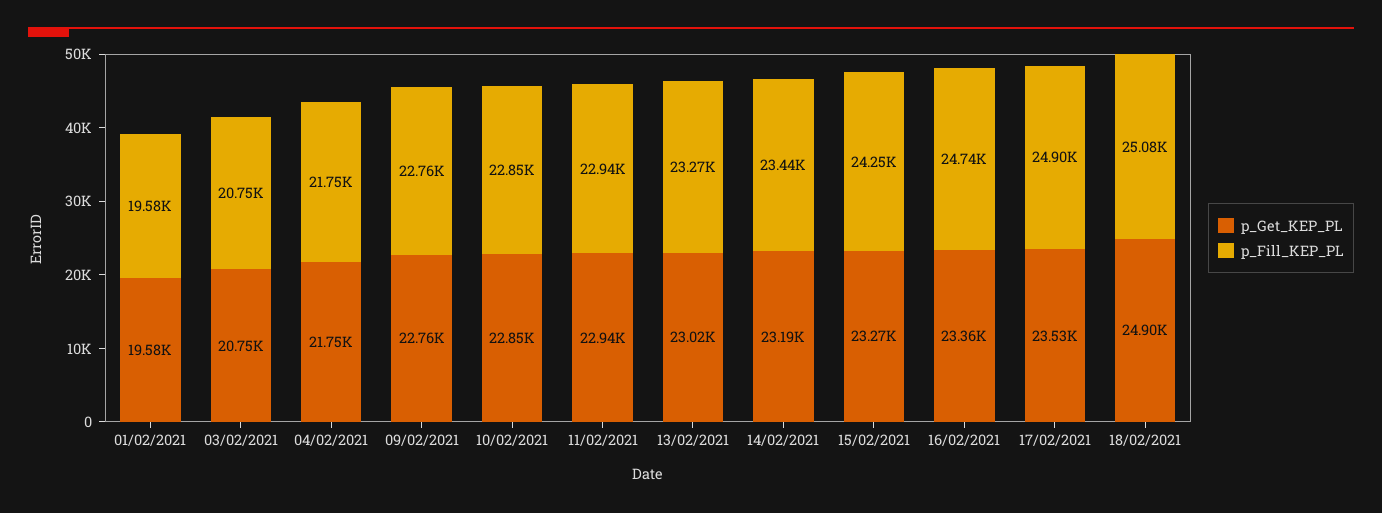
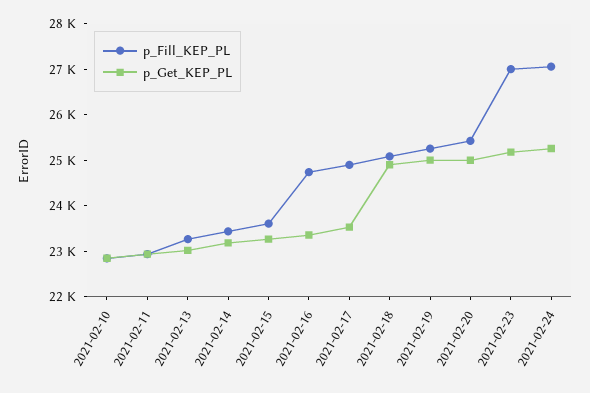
p_Get_KEP_PL, 01/02/2021: 19580 -> none
p_Fill_KEP_PL, 01/02/2021: 19580 -> none
p_Get_KEP_PL, 03/02/2021: 20750 -> none
p_Fill_KEP_PL, 03/02/2021: 20750 -> none
p_Get_KEP_PL, 04/02/2021: 21750 -> none
p_Fill_KEP_PL, 04/02/2021: 21750 -> none
p_Get_KEP_PL, 09/02/2021: 22760 -> none
p_Fill_KEP_PL, 09/02/2021: 22760 -> none
p_Fill_KEP_PL, 15/02/2021: 24250 -> 23600
p_Fill_KEP_PL, 2021-02-19: none -> 25200
p_Get_KEP_PL, 2021-02-19: none -> 25000
p_Fill_KEP_PL, 2021-02-20: none -> 25400
p_Get_KEP_PL, 2021-02-20: none -> 25000
p_Fill_KEP_PL, 2021-02-23: none -> 27000
p_Get_KEP_PL, 2021-02-23: none -> 25200
p_Fill_KEP_PL, 2021-02-24: none -> 27000
p_Get_KEP_PL, 2021-02-24: none -> 25200

